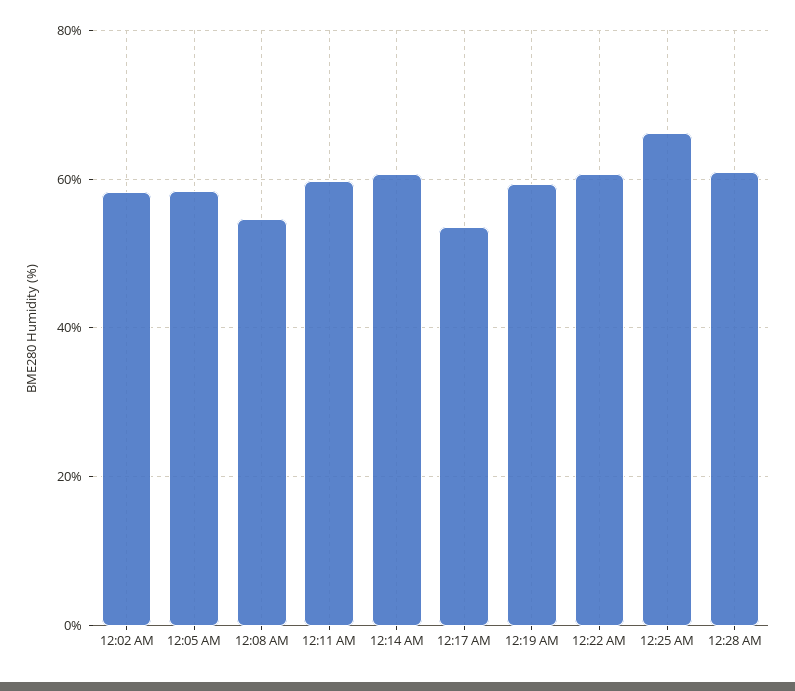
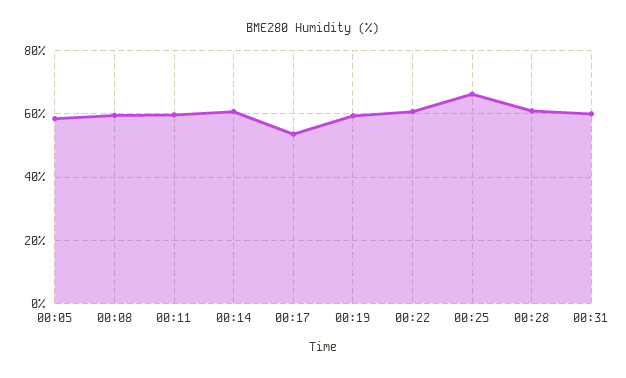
12:02 AM: 58 -> none
12:08 AM: 54 -> 60
00:31: none -> 60

